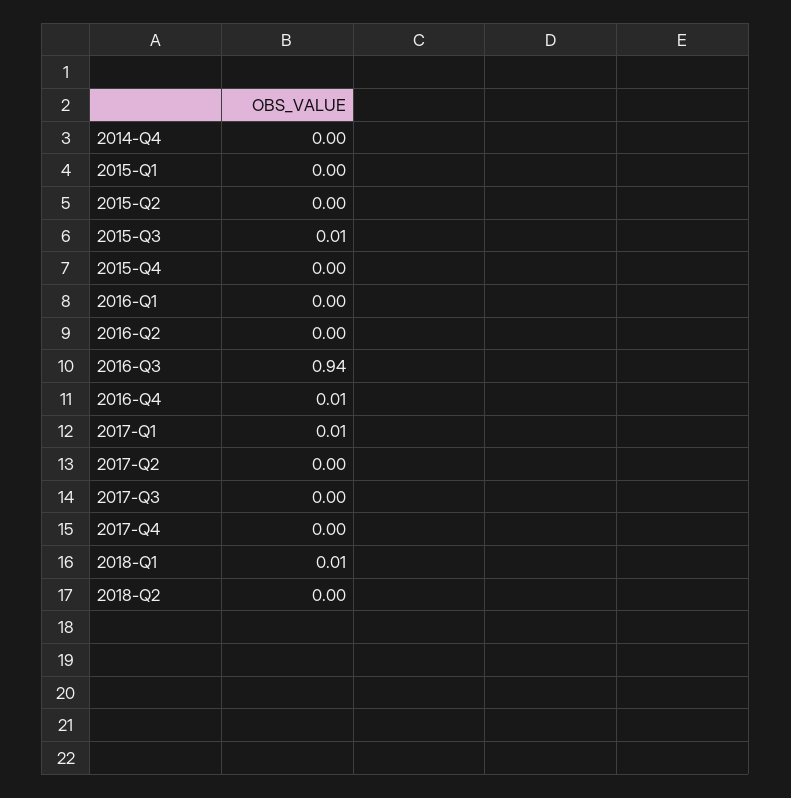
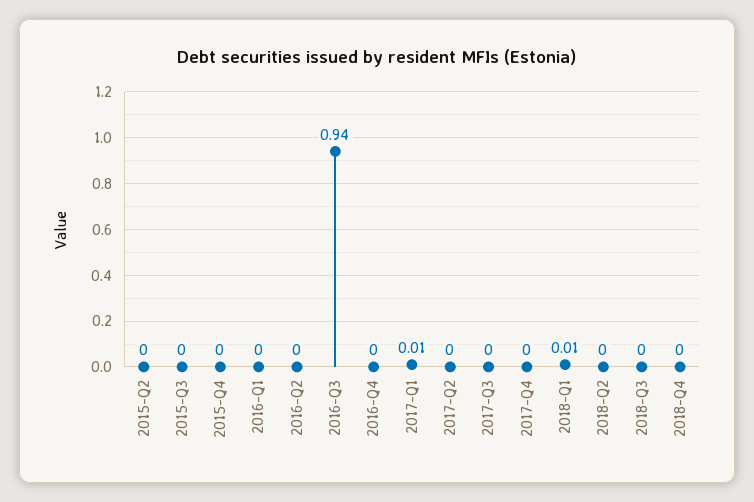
2014-Q4: 0 -> none
2015-Q1: 0 -> none
2015-Q3: 0.01 -> 0
2016-Q4: 0.01 -> 0
2018-Q3: none -> 0
2018-Q4: none -> 0

